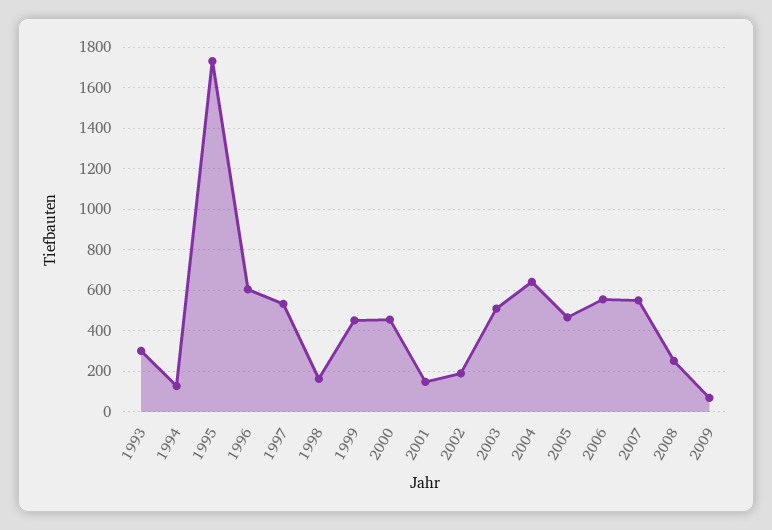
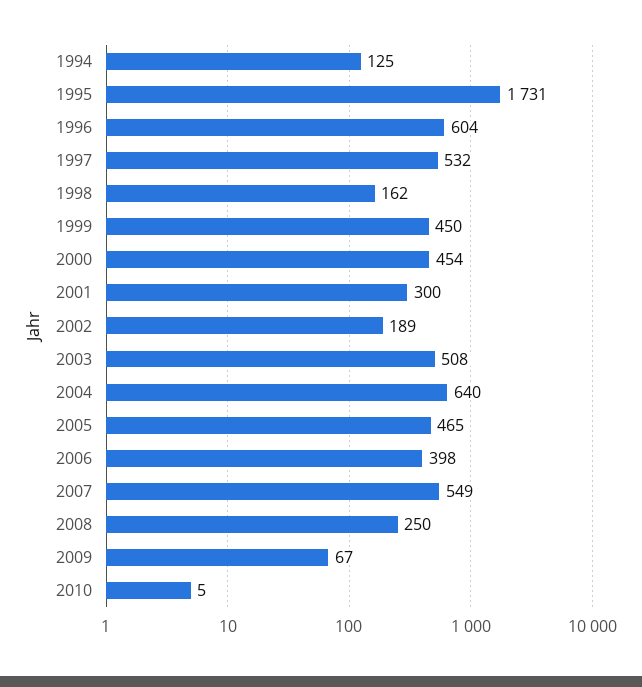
1993: 300 -> none
2001: 150 -> 300
2006: 550 -> 398
2010: none -> 5

